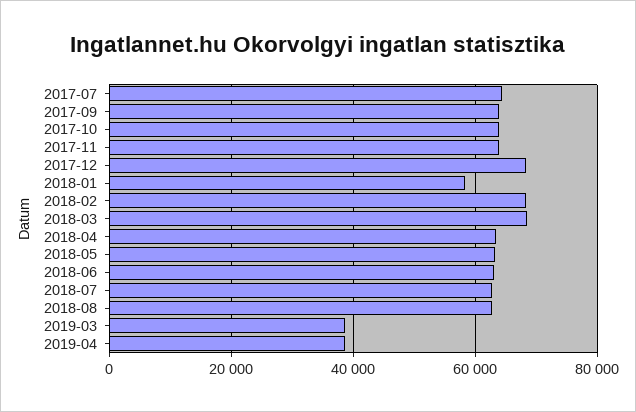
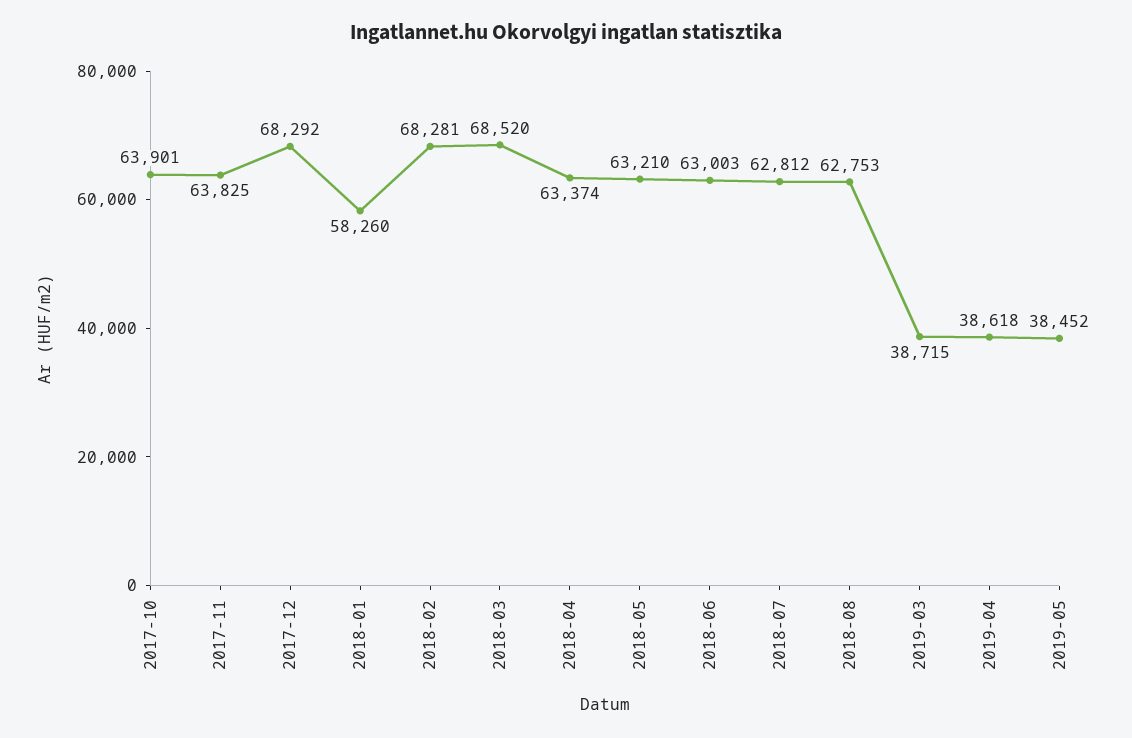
2017-07: 64000 -> none
2017-09: 64000 -> none
2019-05: none -> 38452

